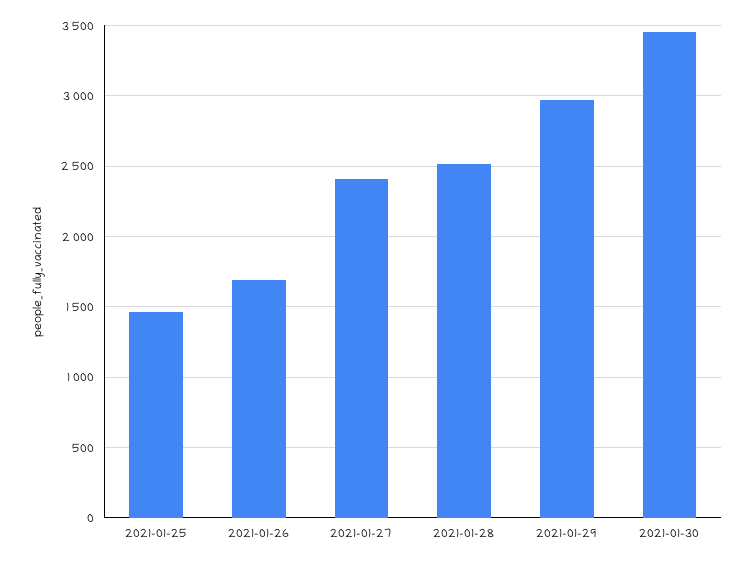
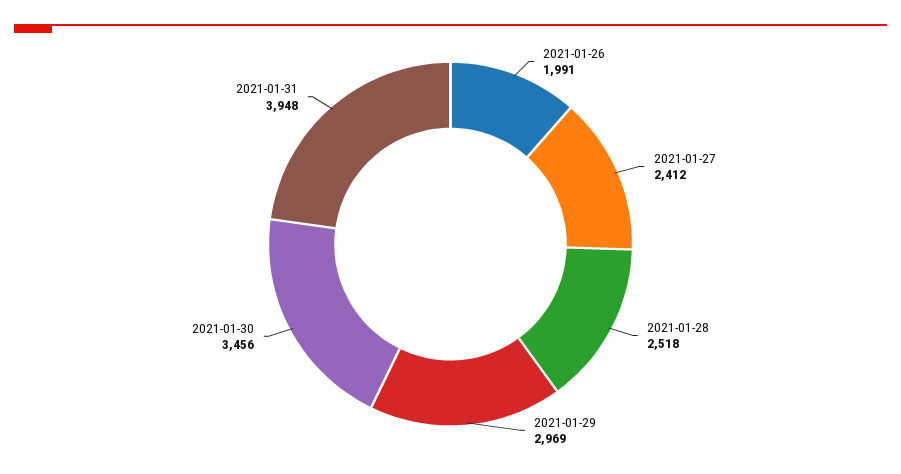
2021-01-25: 1450 -> none
2021-01-26: 1700 -> 1991
2021-01-31: none -> 3948

